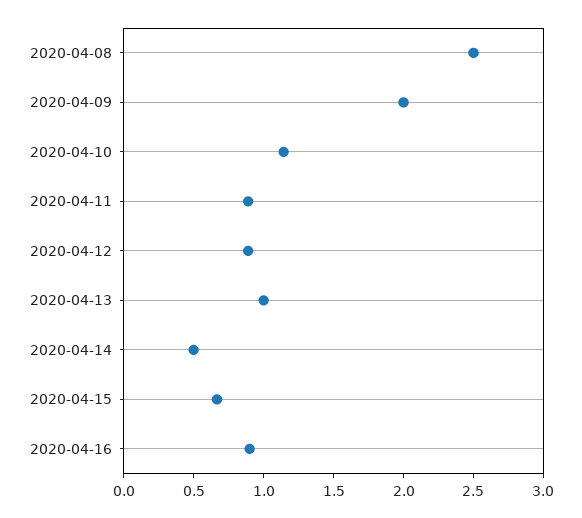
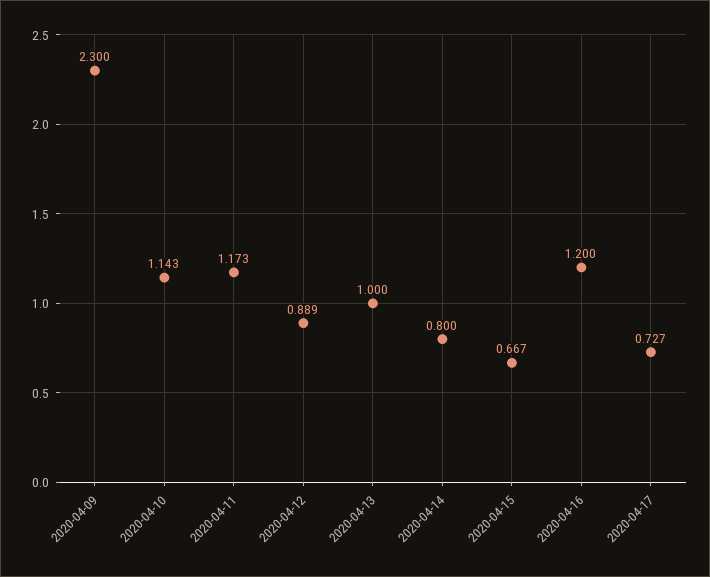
2020-04-08: 2.5 -> none
2020-04-09: 2 -> 2.3
2020-04-11: 0.9 -> 1.173
2020-04-14: 0.5 -> 0.8
2020-04-16: 0.9 -> 1.2
2020-04-17: none -> 0.727

